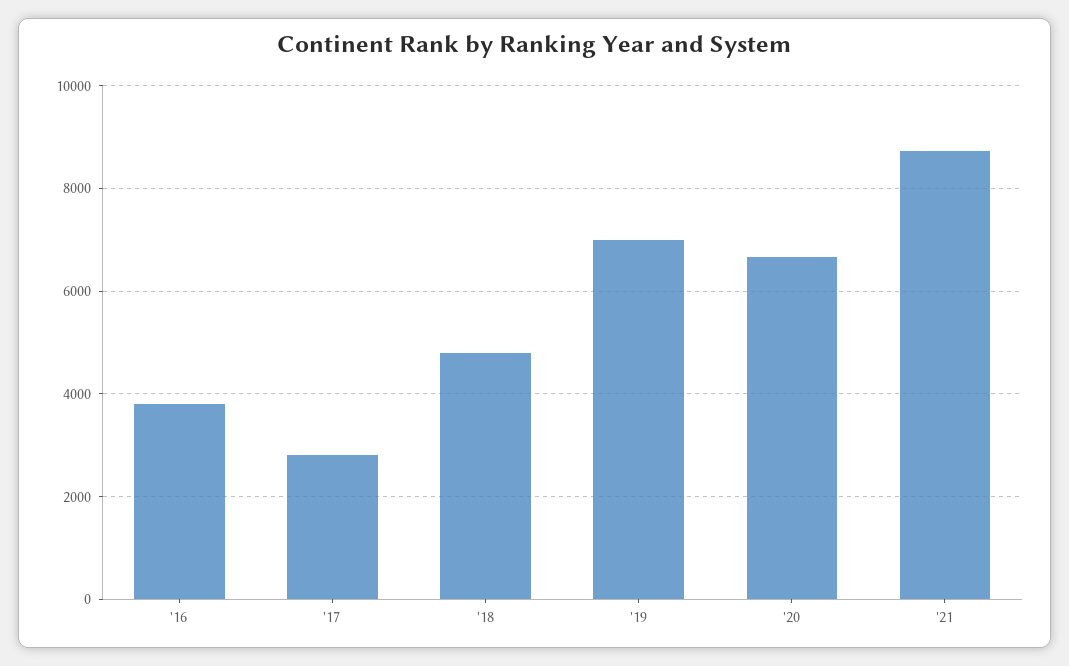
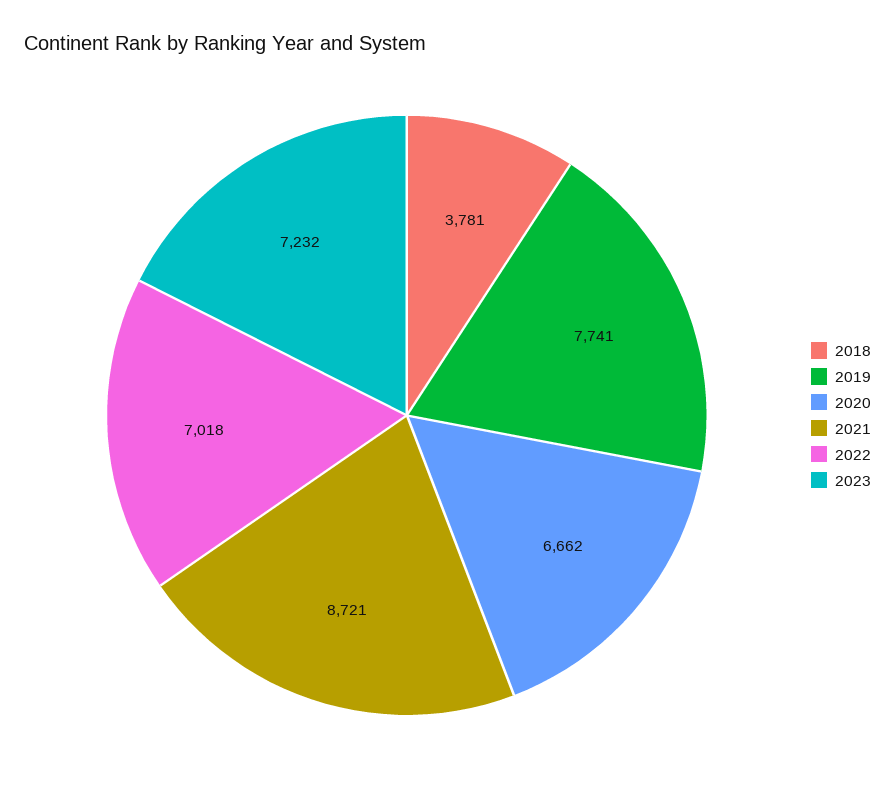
'16: 3800 -> none
'17: 2800 -> none
'18: 4800 -> 3781
'19: 7000 -> 7741
2022: none -> 7018
2023: none -> 7232

